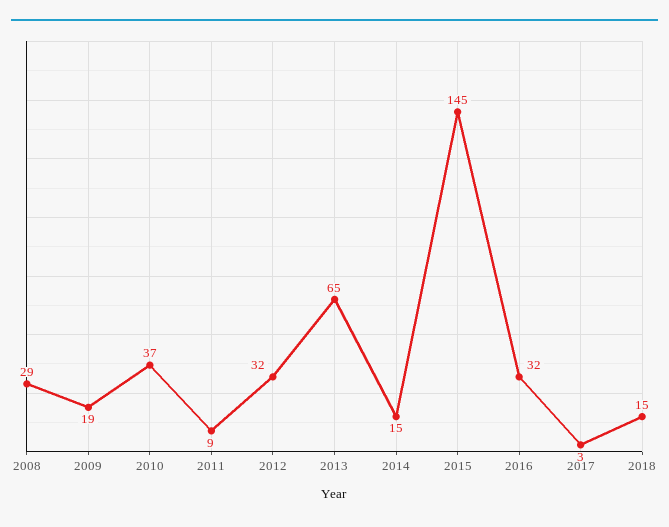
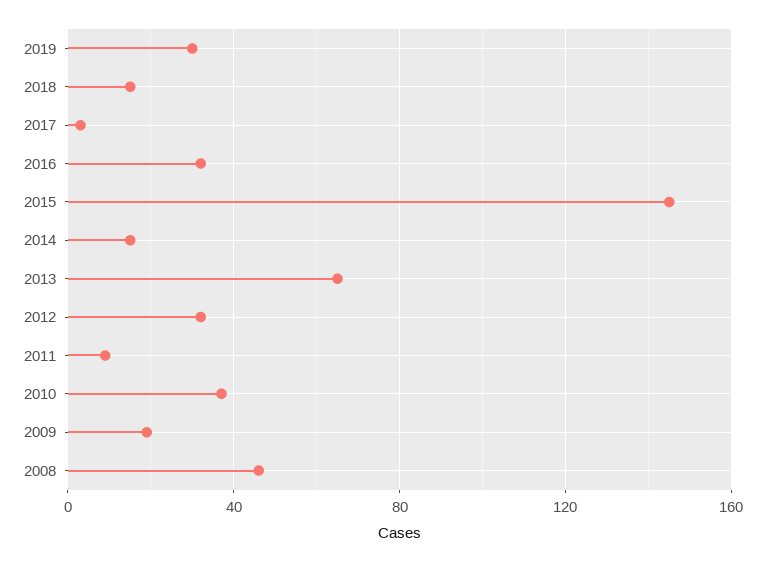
2008: 29 -> 45
2019: none -> 30

